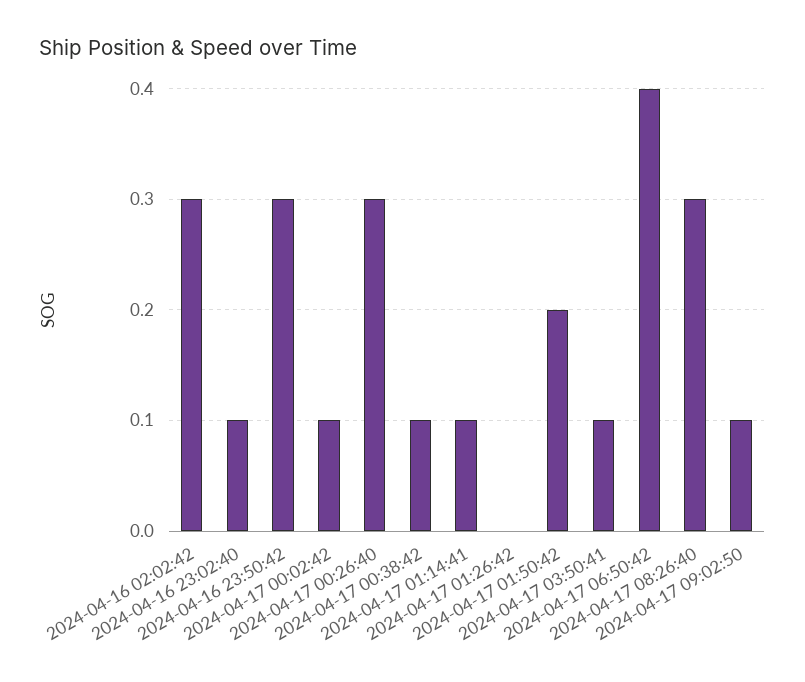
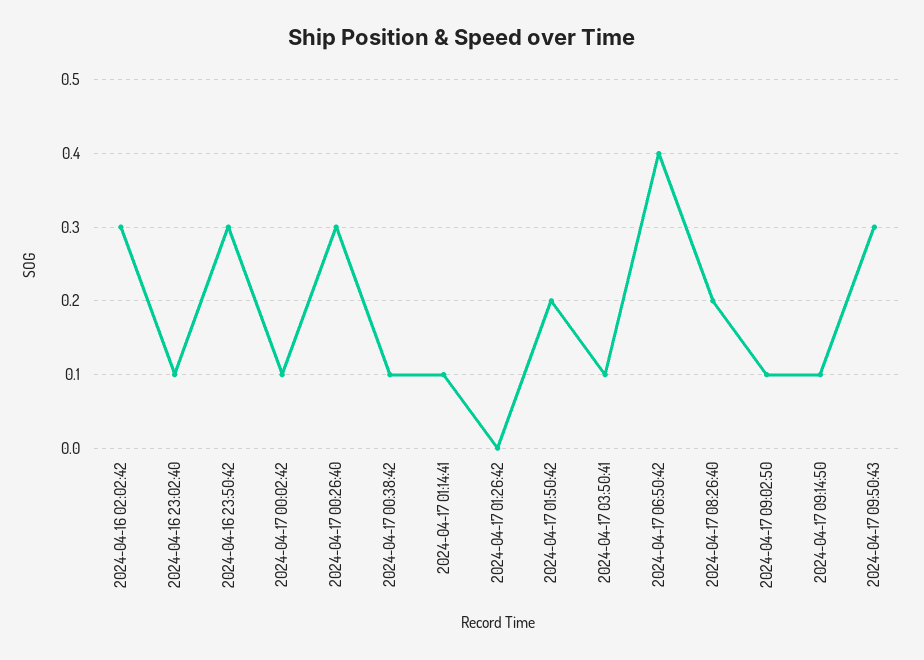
2024-04-17 08:26:40: 0.3 -> 0.2
2024-04-17 09:14:50: none -> 0.1
2024-04-17 09:50:43: none -> 0.3

